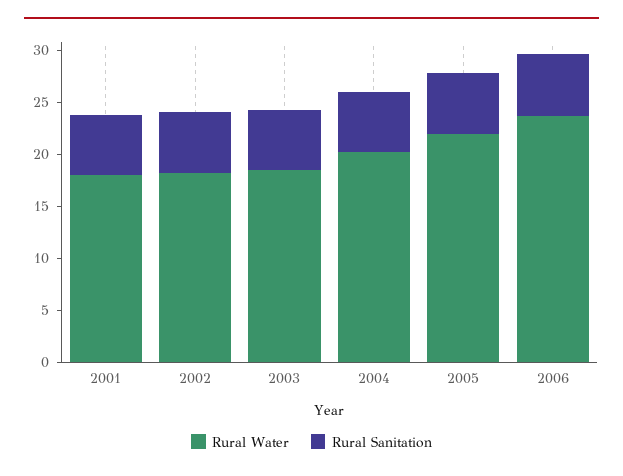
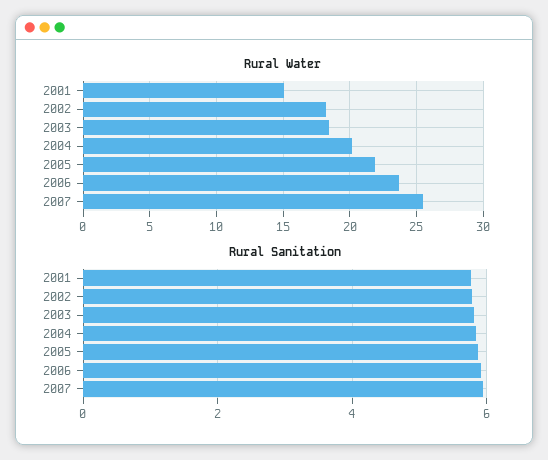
Rural Water, 2001: 18 -> 15
Rural Water, 2007: none -> 25.5
Rural Sanitation, 2007: none -> 6

